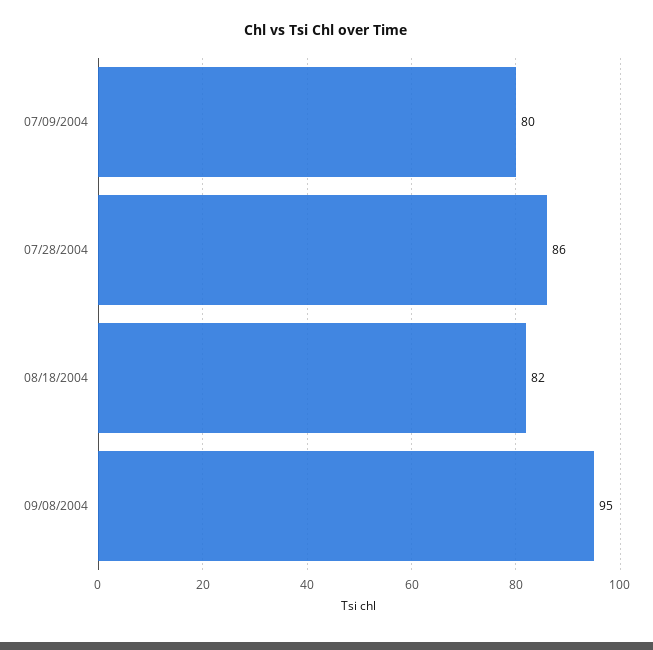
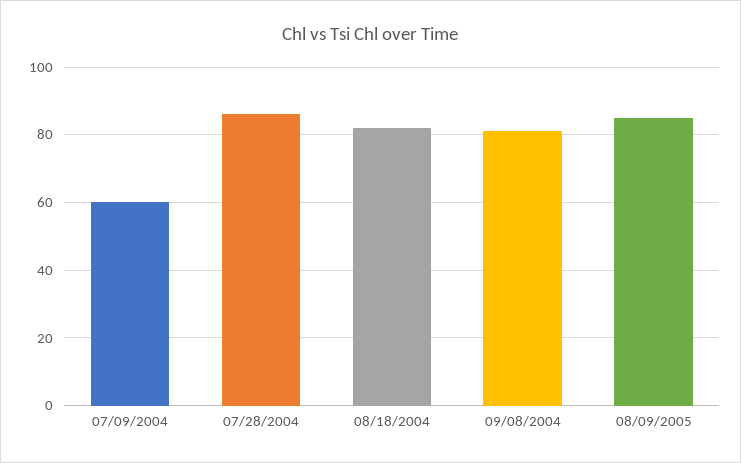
07/09/2004: 80 -> 60
09/08/2004: 95 -> 80
08/09/2005: none -> 85

